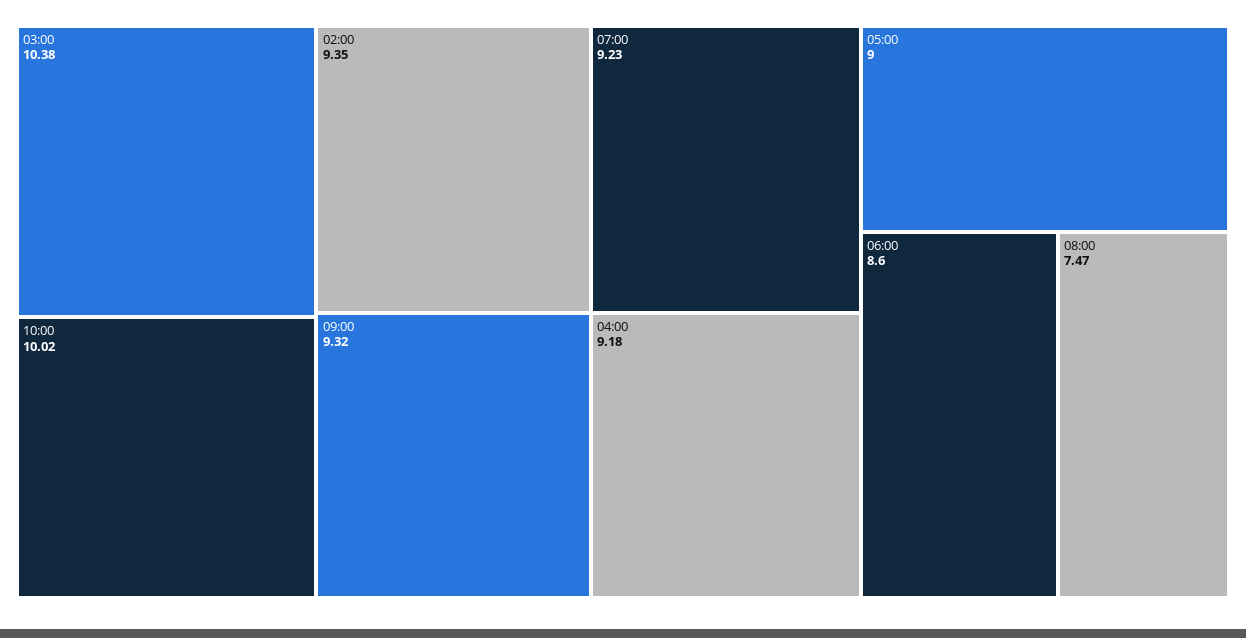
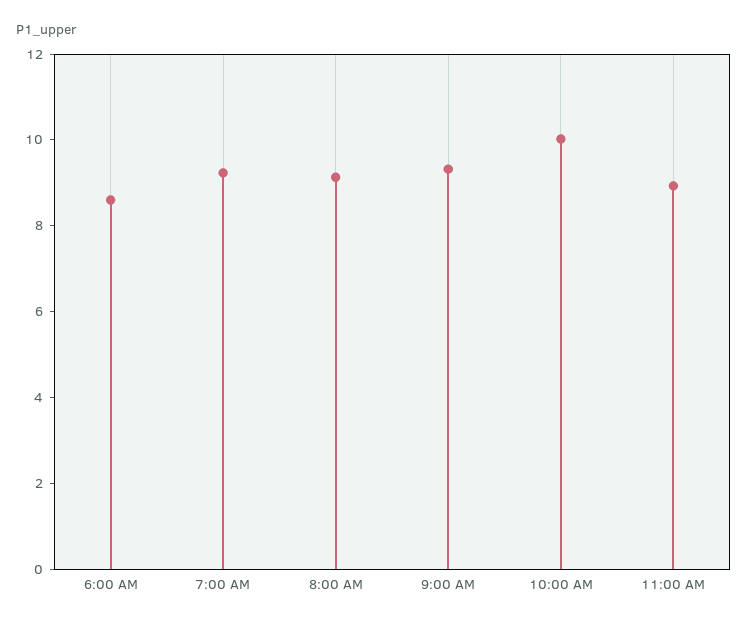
03:00: 10.38 -> none
02:00: 9.35 -> none
04:00: 9.18 -> none
05:00: 9 -> none
08:00: 7.47 -> 9
11:00 AM: none -> 9

